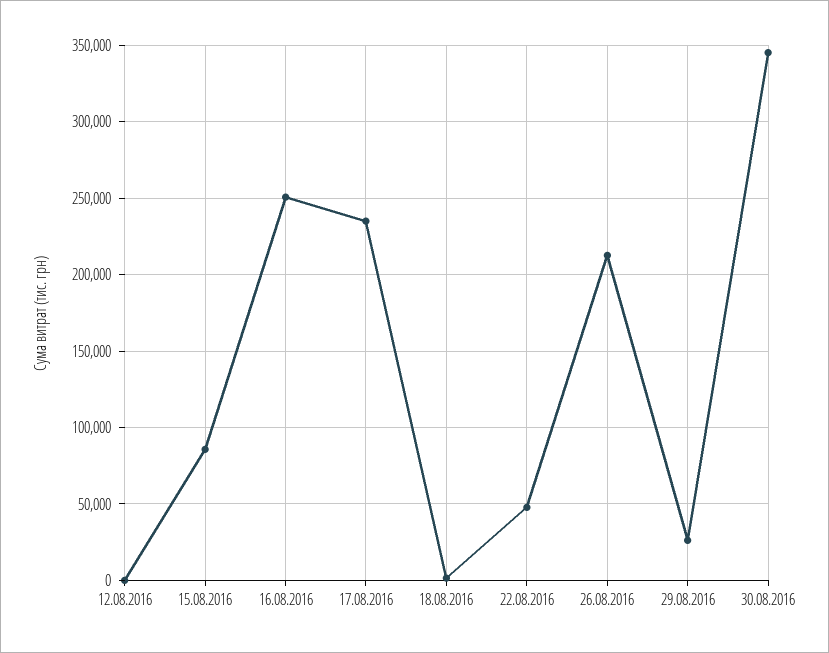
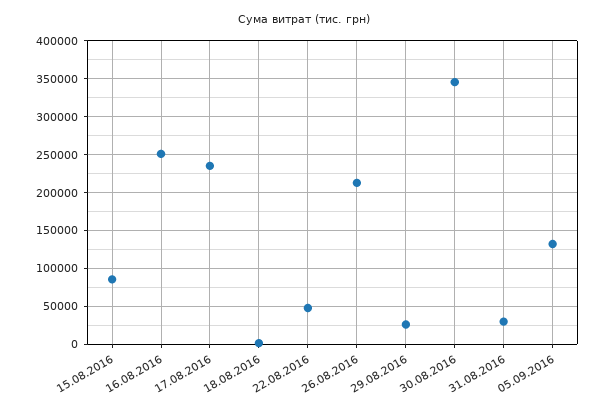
12.08.2016: 0 -> none
31.08.2016: none -> 30000
05.09.2016: none -> 130000

